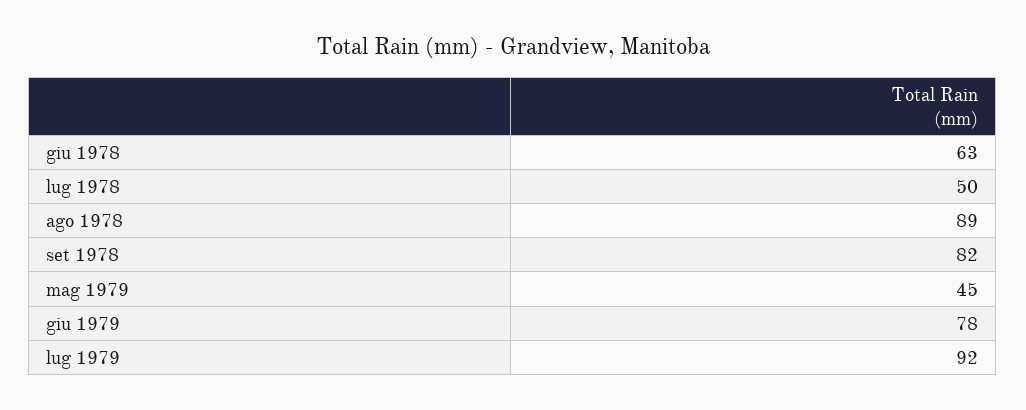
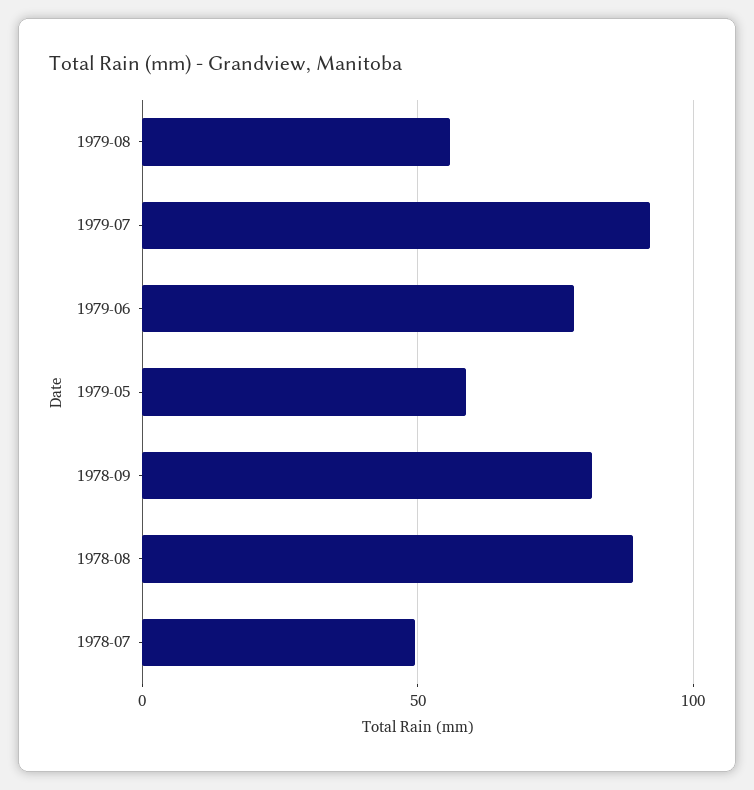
giu 1978: 63 -> none
mag 1979: 45 -> 60
1979-08: none -> 55

